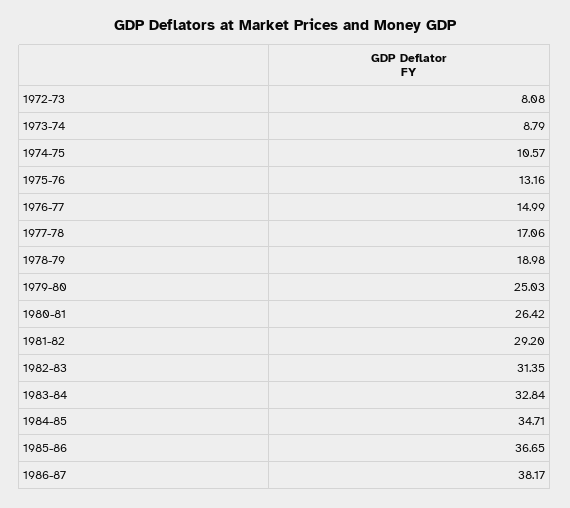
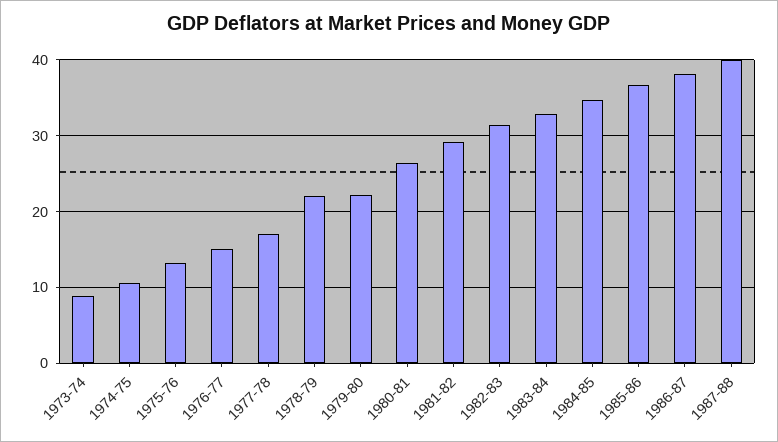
1972-73: 8.08 -> none
1978-79: 18.98 -> 22
1979-80: 25.03 -> 22
1987-88: none -> 40

